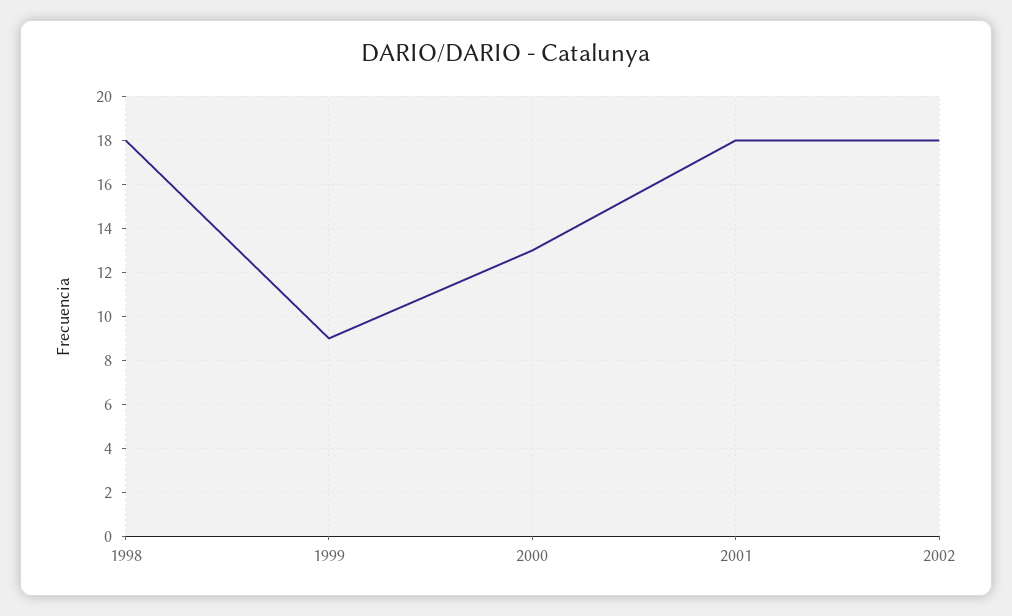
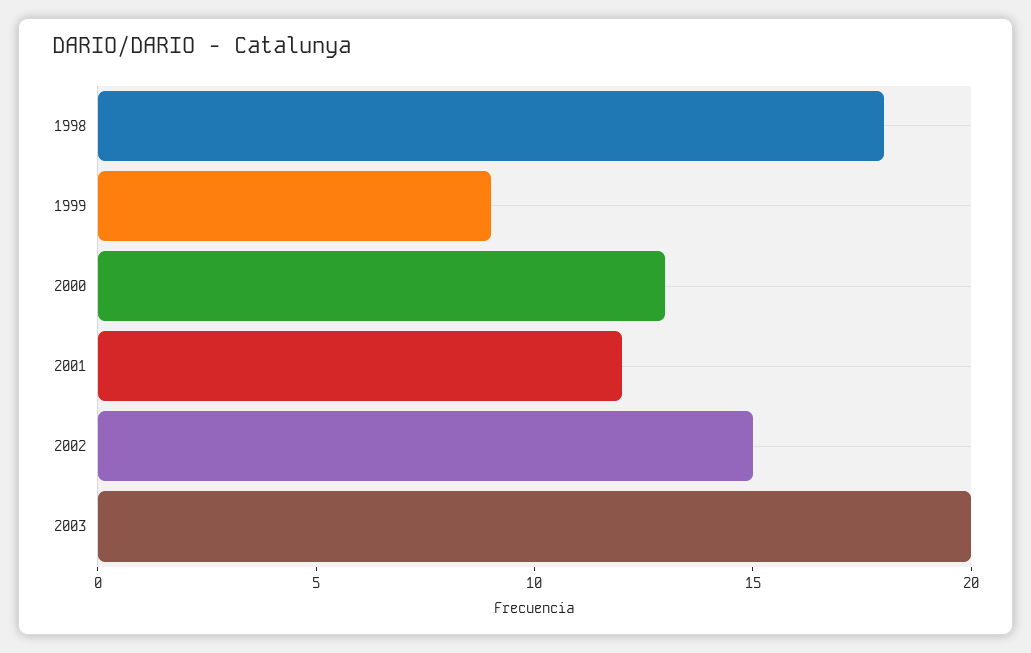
2001: 18 -> 12
2002: 18 -> 15
2003: none -> 20

